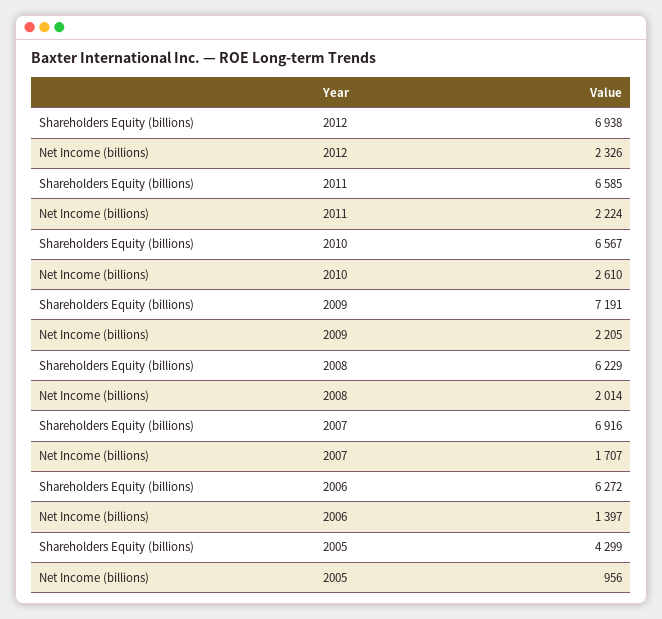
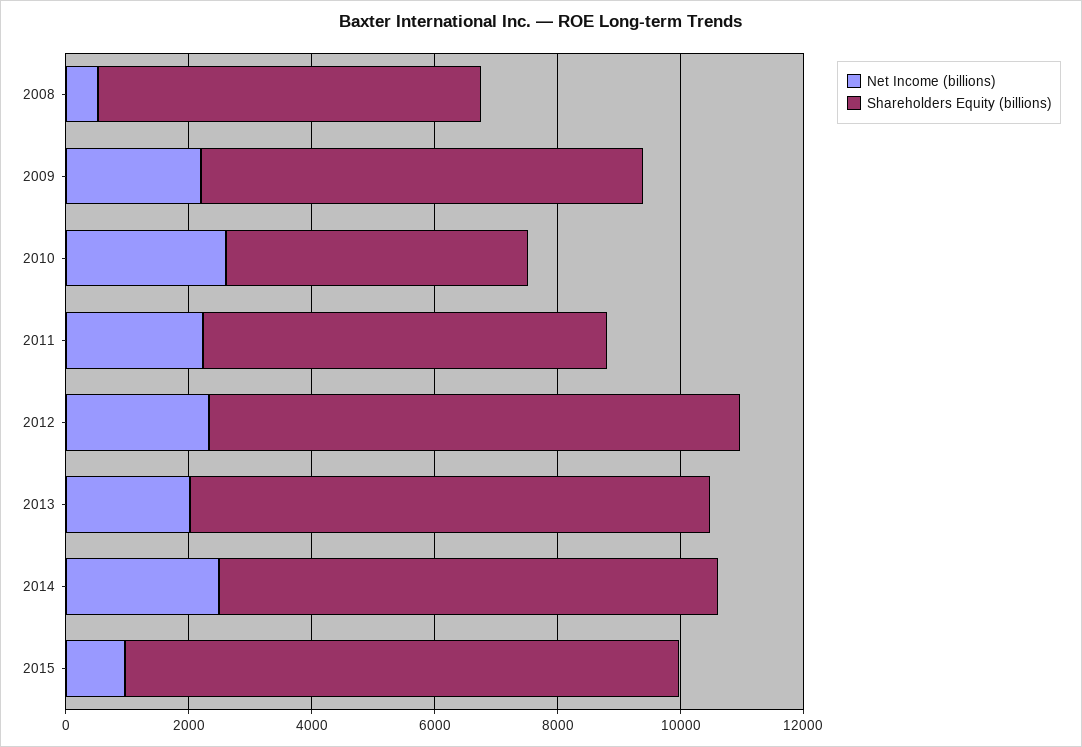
Shareholders Equity (billions), 2012: 6938 -> 8500
Shareholders Equity (billions), 2010: 6567 -> 5000
Net Income (billions), 2008: 2014 -> 500
Shareholders Equity (billions), 2007: 6916 -> none
Net Income (billions), 2007: 1707 -> none
Shareholders Equity (billions), 2006: 6272 -> none
Net Income (billions), 2006: 1397 -> none
Shareholders Equity (billions), 2005: 4299 -> none
Net Income (billions), 2005: 956 -> none
Net Income (billions), 2013: none -> 2000
Shareholders Equity (billions), 2013: none -> 8500
Net Income (billions), 2014: none -> 2500
Shareholders Equity (billions), 2014: none -> 8000
Net Income (billions), 2015: none -> 1000
Shareholders Equity (billions), 2015: none -> 9000

